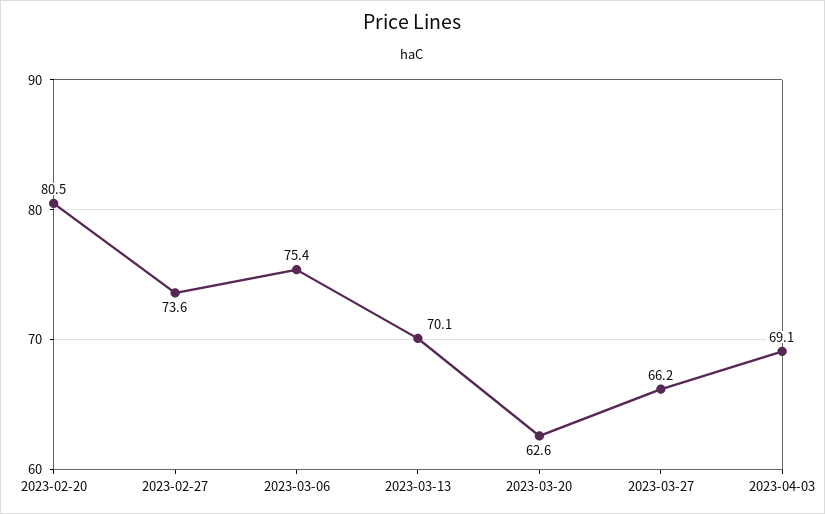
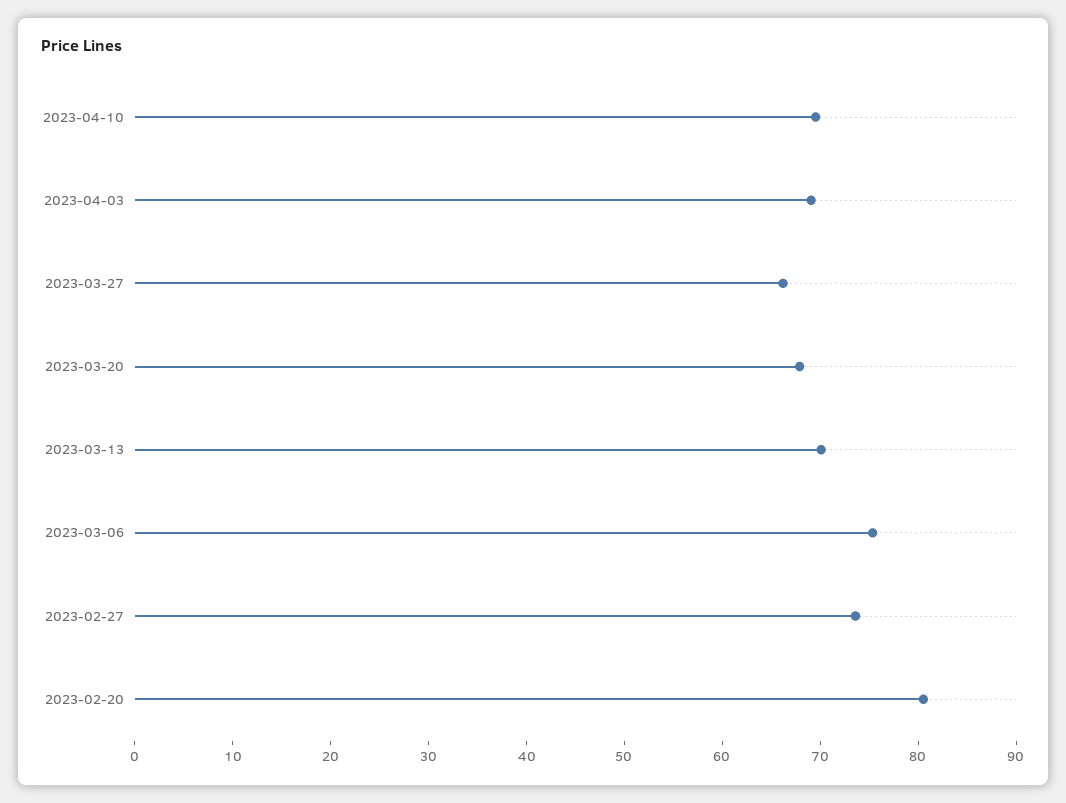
2023-03-20: 62.6 -> 68
2023-04-10: none -> 70

